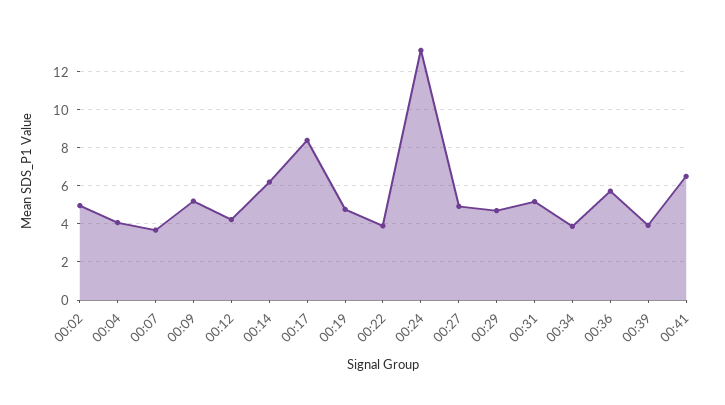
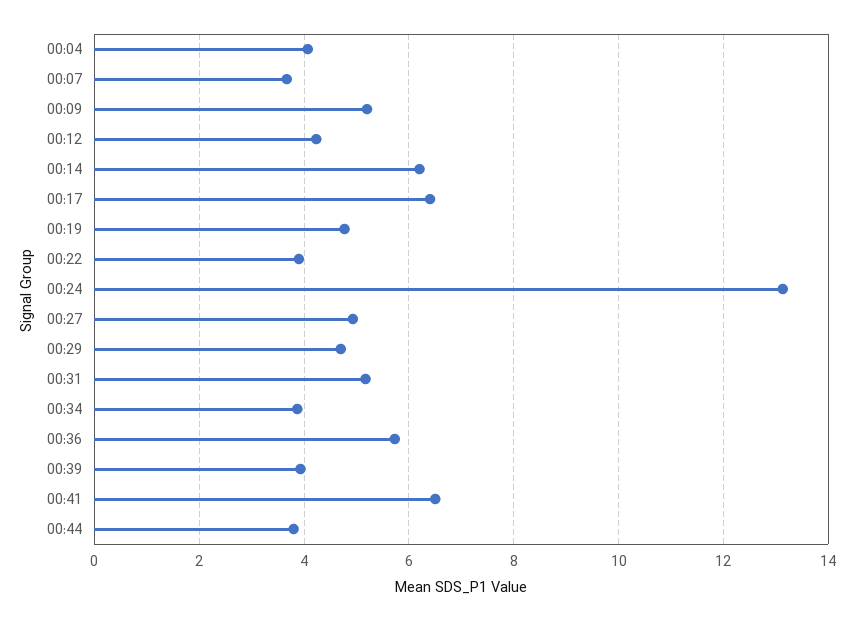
00:02: 5 -> none
00:17: 8.5 -> 6.4
00:44: none -> 3.8

